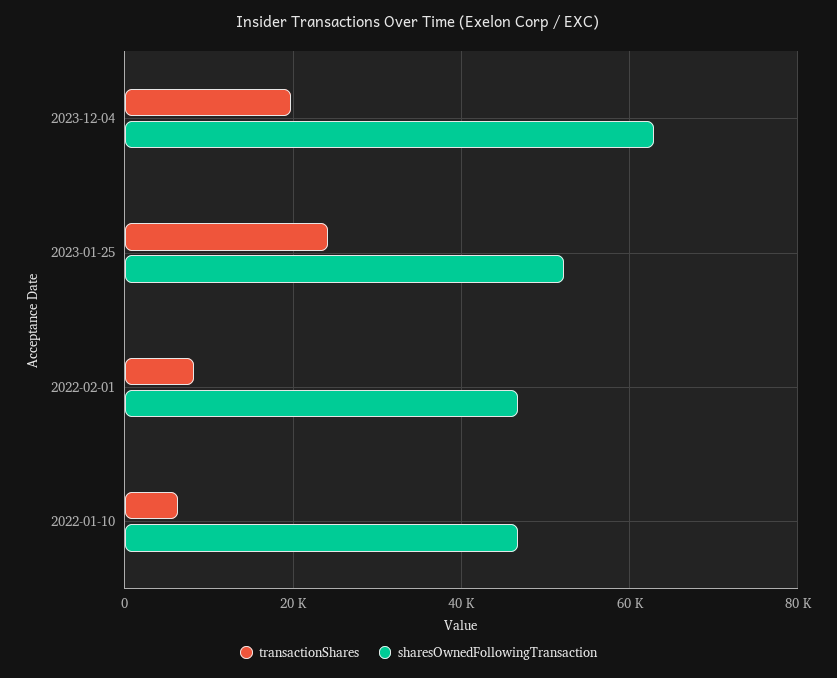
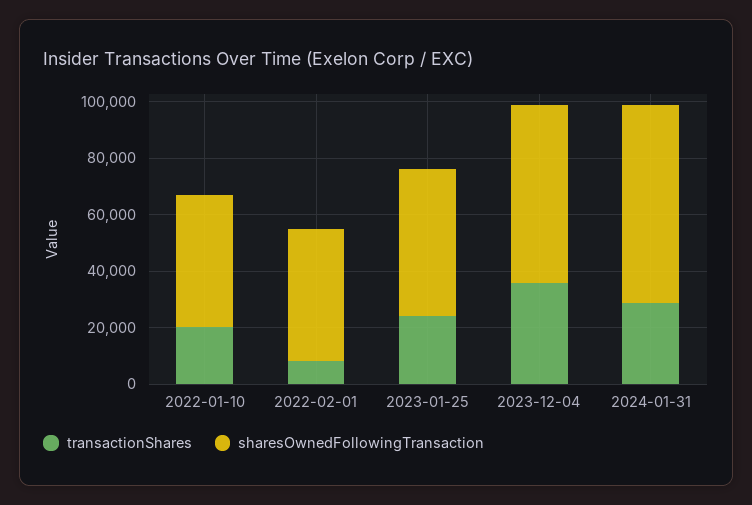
transactionShares, 2023-12-04: 20000 -> 35000
transactionShares, 2022-01-10: 6000 -> 20000
transactionShares, 2024-01-31: none -> 30000
sharesOwnedFollowingTransaction, 2024-01-31: none -> 70000

